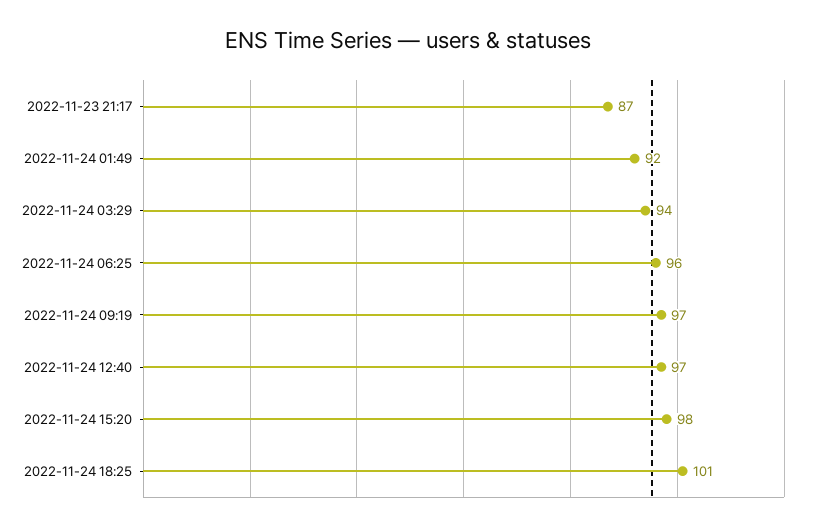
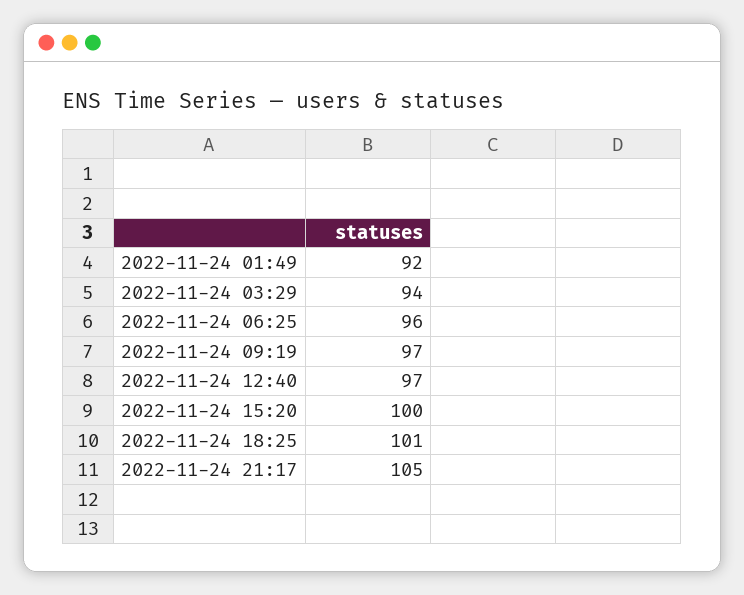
2022-11-23 21:17: 87 -> none
2022-11-24 15:20: 98 -> 100
2022-11-24 21:17: none -> 105

